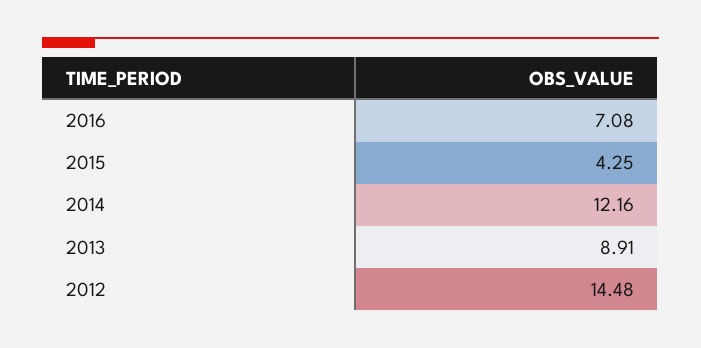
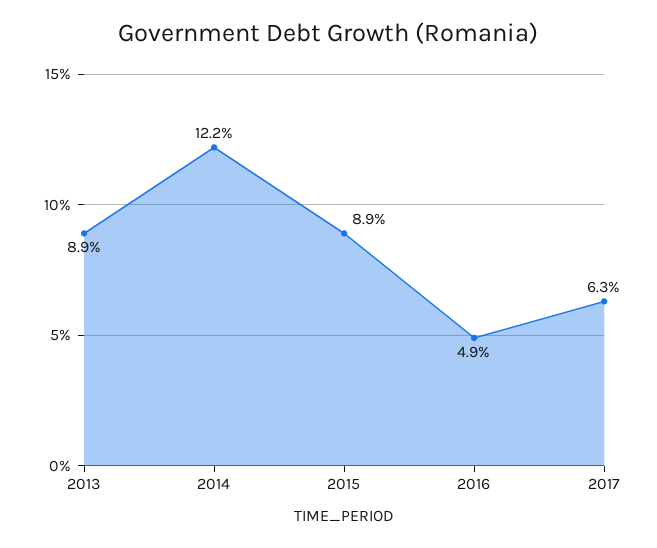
2016: 7.08 -> 4.9
2015: 4.25 -> 8.9
2012: 14.48 -> none
2017: none -> 6.3

